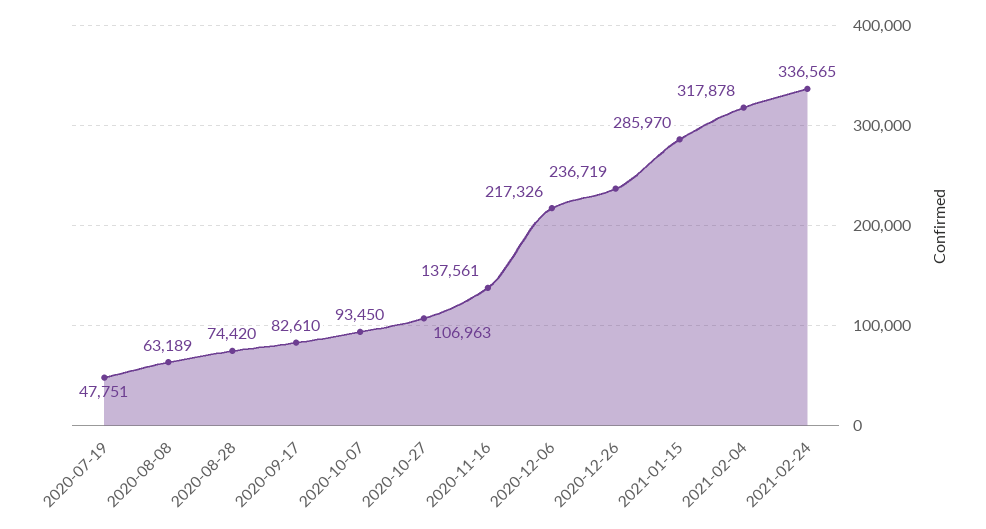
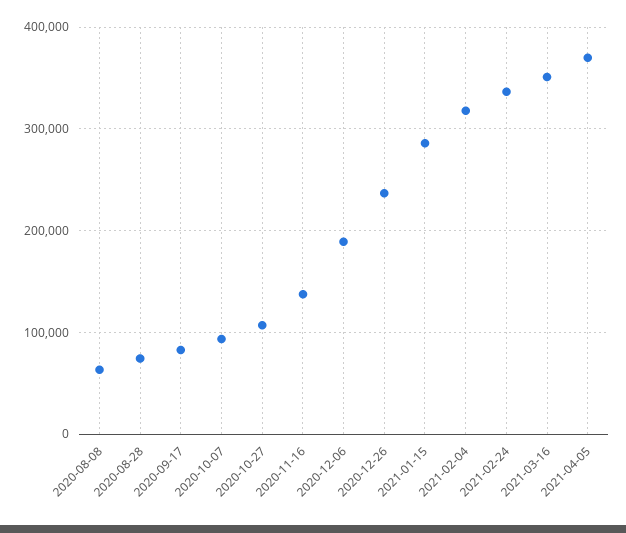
2020-07-19: 47751 -> none
2020-12-06: 217326 -> 190000
2021-03-16: none -> 350000
2021-04-05: none -> 370000

